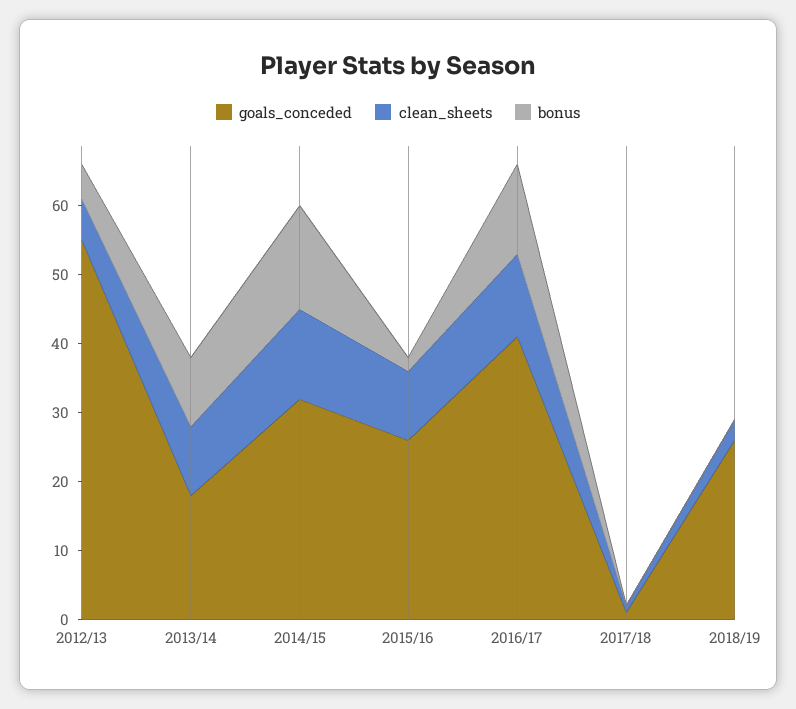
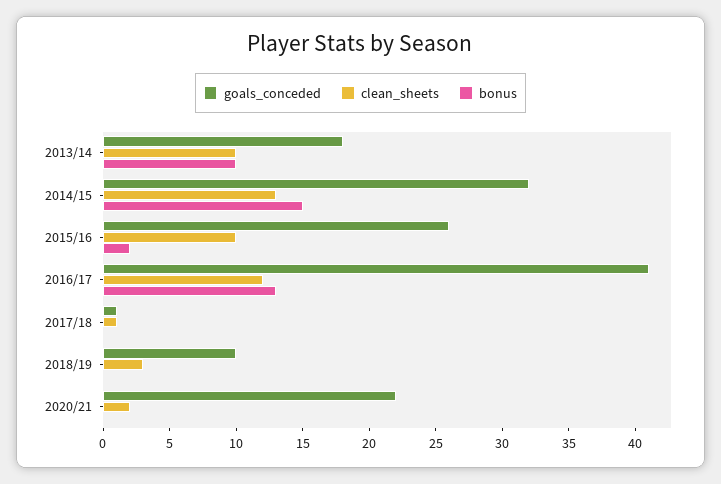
goals_conceded, 2012/13: 55 -> none
clean_sheets, 2012/13: 5 -> none
bonus, 2012/13: 5 -> none
goals_conceded, 2018/19: 25 -> 10
goals_conceded, 2020/21: none -> 22
clean_sheets, 2020/21: none -> 2
bonus, 2020/21: none -> 0

